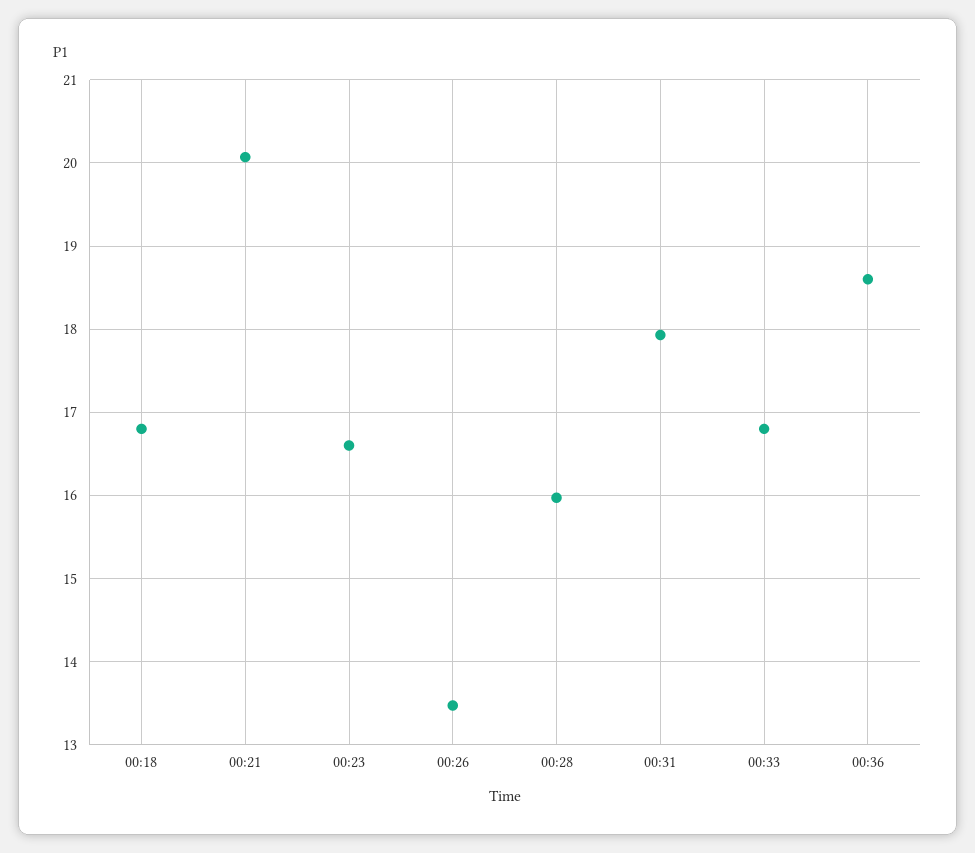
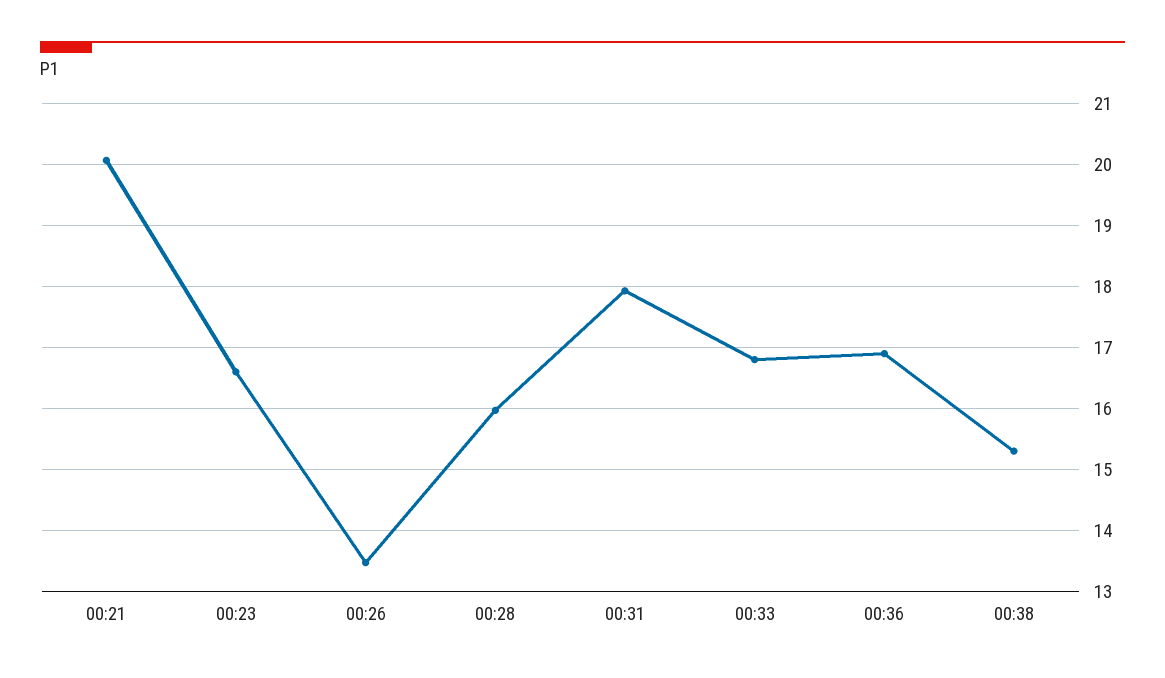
00:18: 16.8 -> none
00:36: 18.6 -> 16.9
00:38: none -> 15.3

